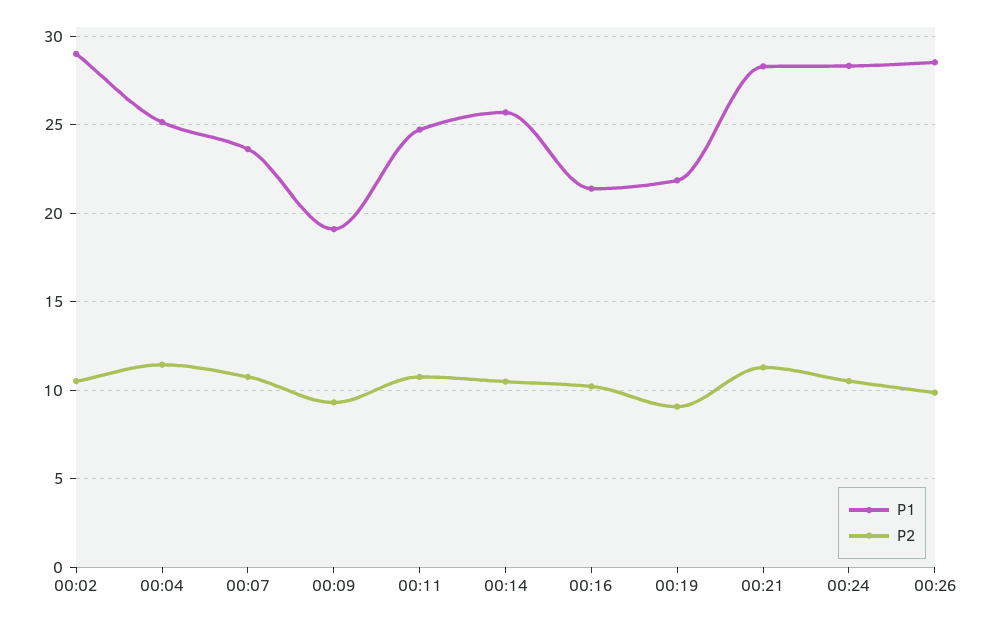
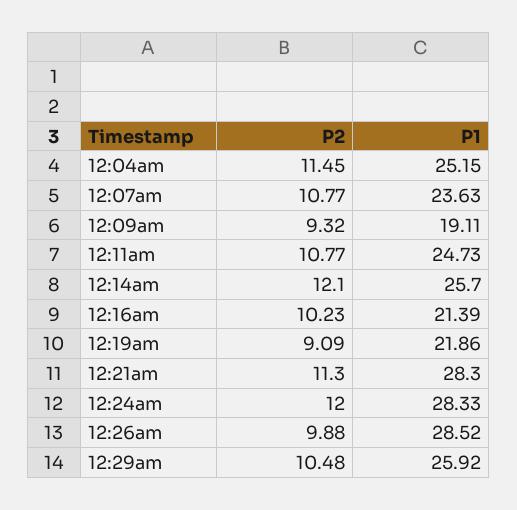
P1, 00:02: 29 -> none
P2, 00:02: 10.5 -> none
P2, 00:14: 10.5 -> 12.1
P2, 00:24: 10.5 -> 12
P2, 12:29am: none -> 10.48
P1, 12:29am: none -> 25.92

